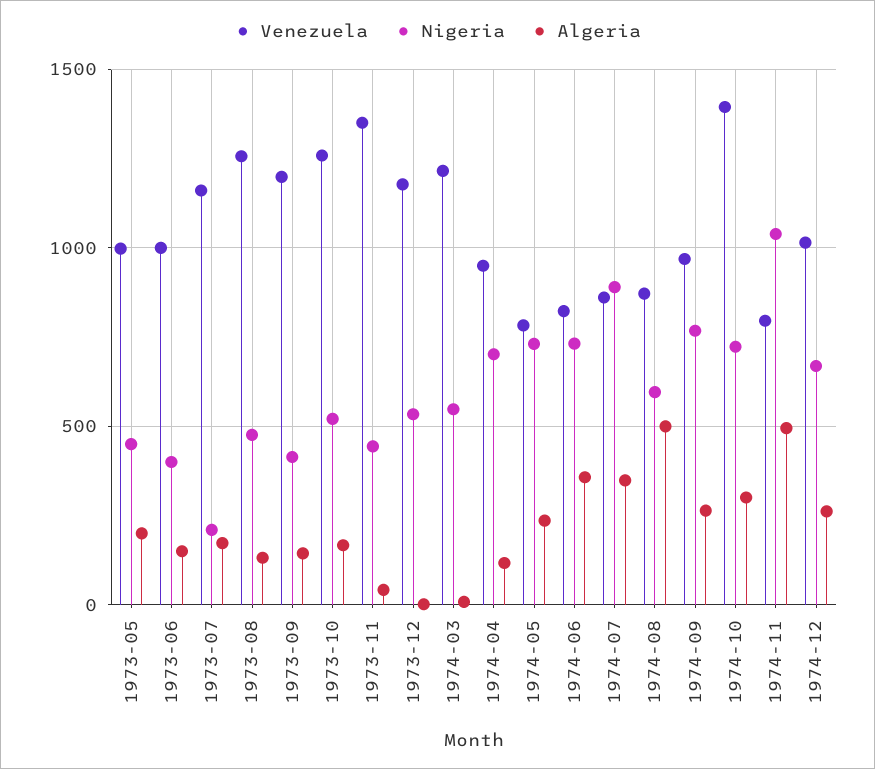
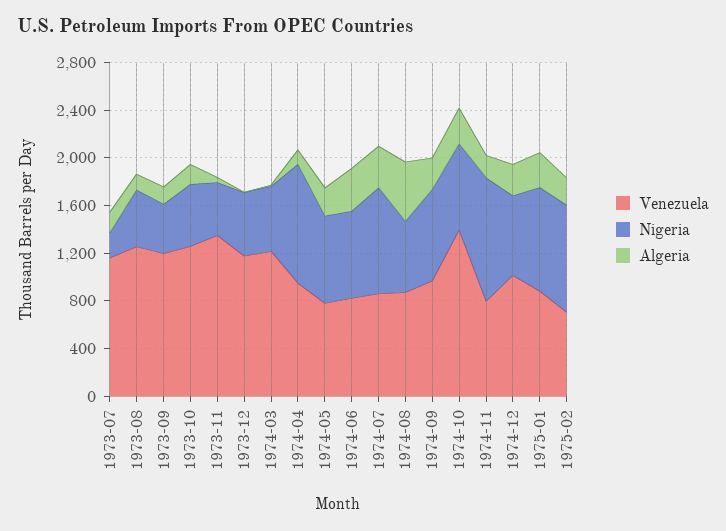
Venezuela, 1973-05: 1000 -> none
Nigeria, 1973-05: 450 -> none
Algeria, 1973-05: 200 -> none
Venezuela, 1973-06: 1000 -> none
Nigeria, 1973-06: 400 -> none
Algeria, 1973-06: 150 -> none
Nigeria, 1974-04: 700 -> 1000
Algeria, 1974-11: 500 -> 200
Venezuela, 1975-01: none -> 900
Nigeria, 1975-01: none -> 900
Algeria, 1975-01: none -> 300
Venezuela, 1975-02: none -> 700
Nigeria, 1975-02: none -> 900
Algeria, 1975-02: none -> 200

